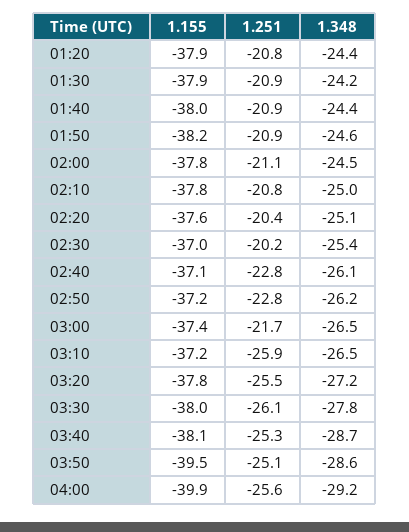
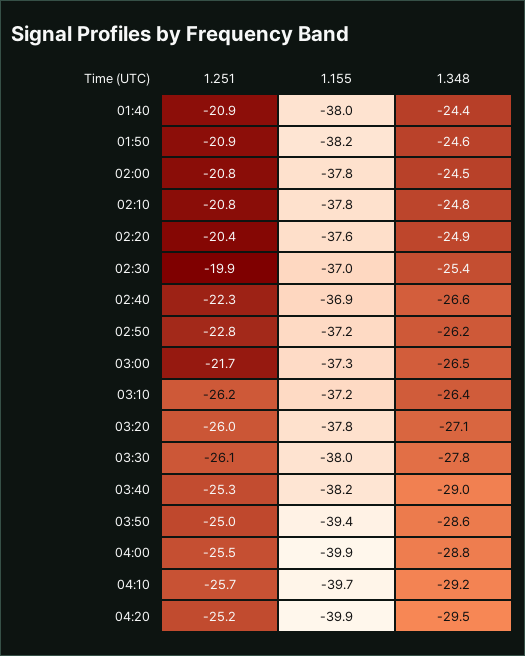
1.155, 01:20: -37.9 -> none
1.251, 01:20: -20.8 -> none
1.348, 01:20: -24.4 -> none
1.155, 01:30: -37.9 -> none
1.251, 01:30: -20.9 -> none
1.348, 01:30: -24.2 -> none
1.251, 02:00: -21.1 -> -20.8
1.348, 02:10: -25 -> -24.8
1.348, 02:20: -25.1 -> -24.9
1.251, 02:30: -20.2 -> -19.9
1.155, 02:40: -37.1 -> -36.9
1.251, 02:40: -22.8 -> -22.3
1.348, 02:40: -26.1 -> -26.6
1.155, 03:00: -37.4 -> -37.3
1.251, 03:10: -25.9 -> -26.2
1.348, 03:10: -26.5 -> -26.4
1.251, 03:20: -25.5 -> -26
1.348, 03:20: -27.2 -> -27.1
1.155, 03:40: -38.1 -> -38.2
1.348, 03:40: -28.7 -> -29
1.155, 03:50: -39.5 -> -39.4
1.251, 03:50: -25.1 -> -25
1.251, 04:00: -25.6 -> -25.5
1.348, 04:00: -29.2 -> -28.8
1.251, 04:10: none -> -25.7
1.155, 04:10: none -> -39.7
1.348, 04:10: none -> -29.2
1.251, 04:20: none -> -25.2
1.155, 04:20: none -> -39.9
1.348, 04:20: none -> -29.5

